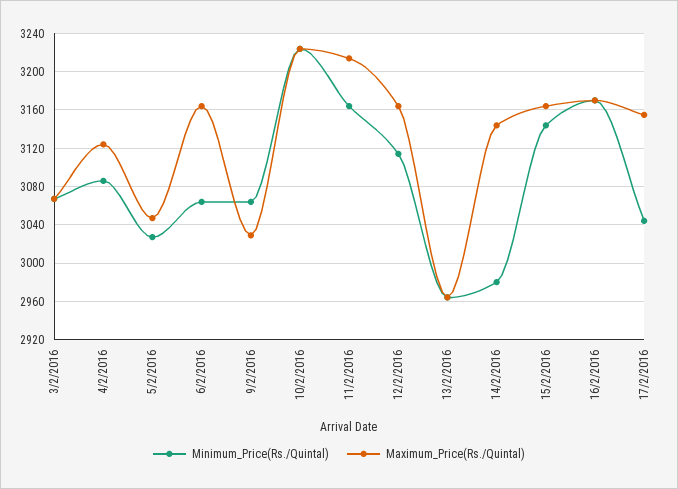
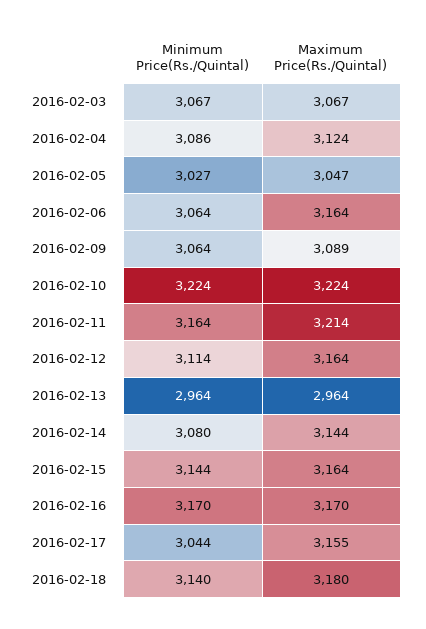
Maximum_Price(Rs./Quintal), 9/2/2016: 3030 -> 3089
Minimum_Price(Rs./Quintal), 14/2/2016: 2980 -> 3080
Minimum_Price(Rs./Quintal), 2016-02-18: none -> 3140
Maximum_Price(Rs./Quintal), 2016-02-18: none -> 3180

